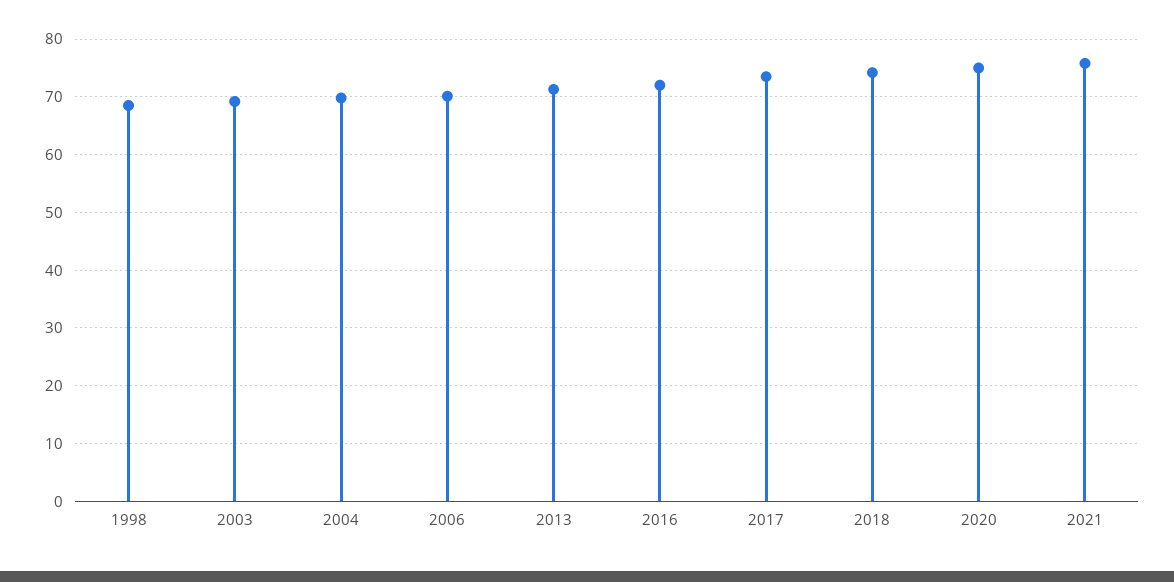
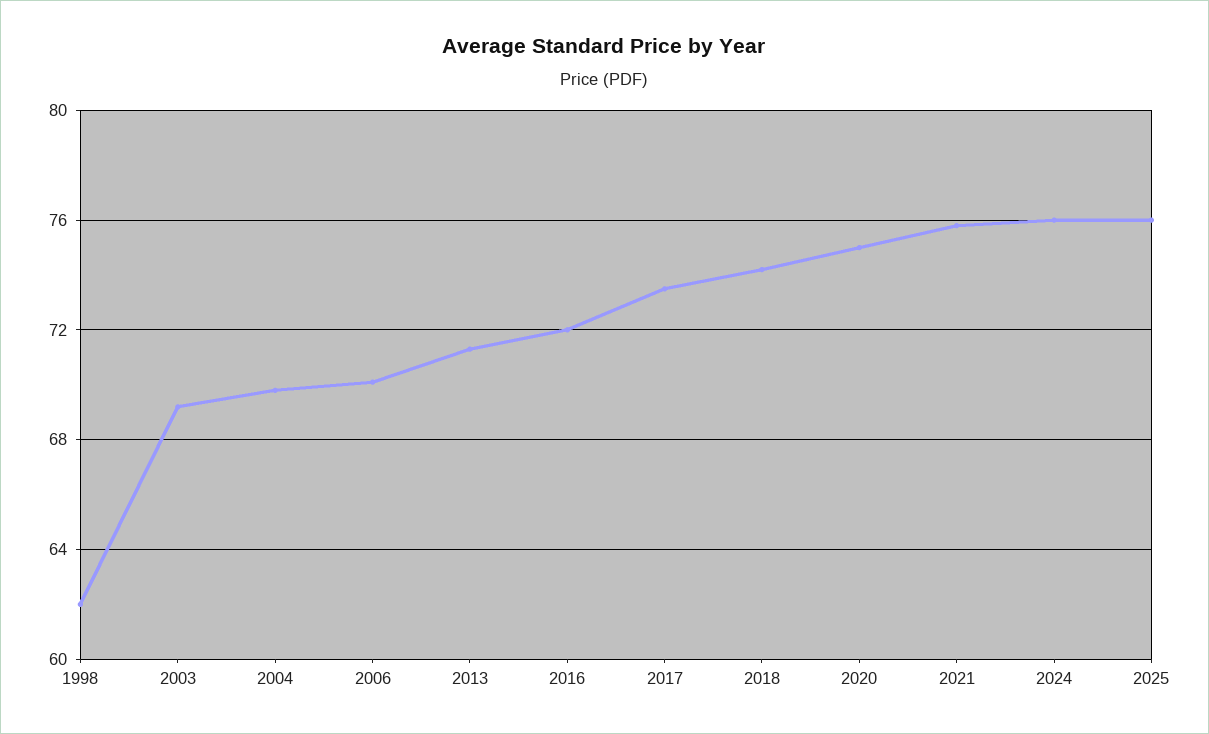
1998: 68 -> 62
2024: none -> 76
2025: none -> 76

